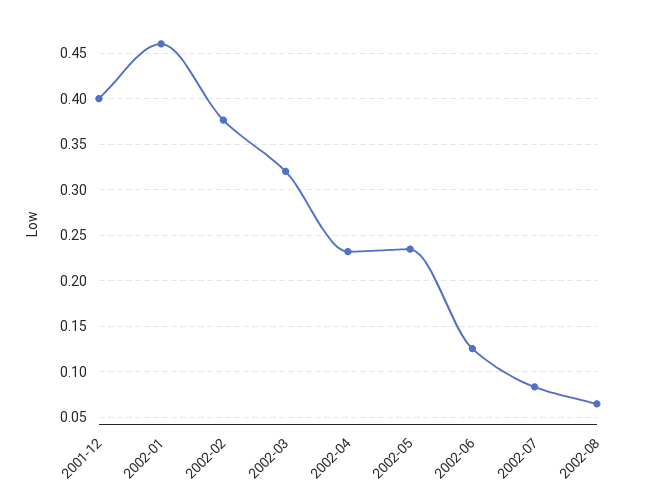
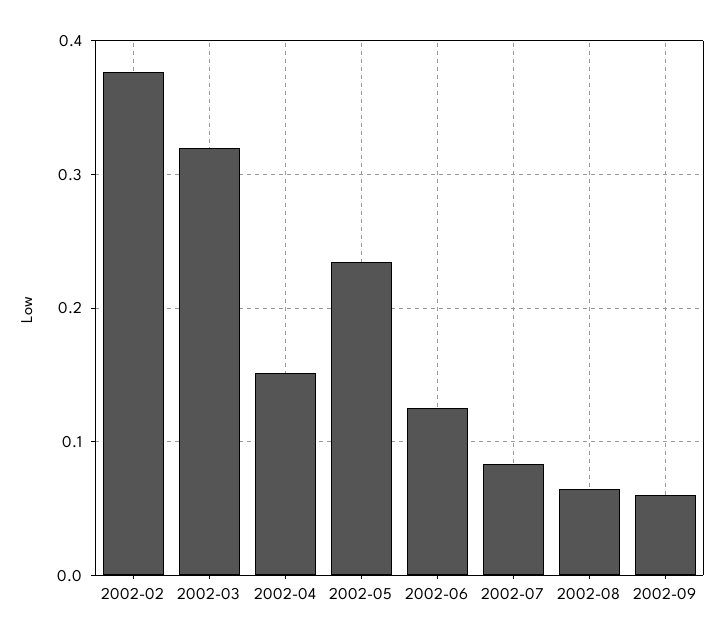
2001-12: 0.4 -> none
2002-01: 0.46 -> none
2002-04: 0.23 -> 0.15
2002-09: none -> 0.06

